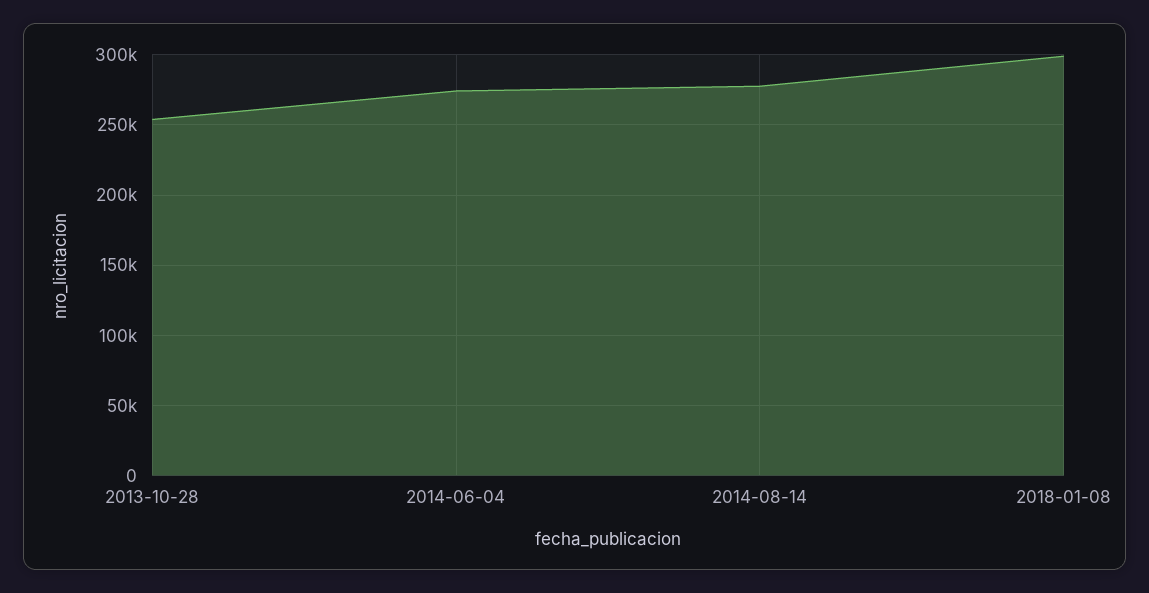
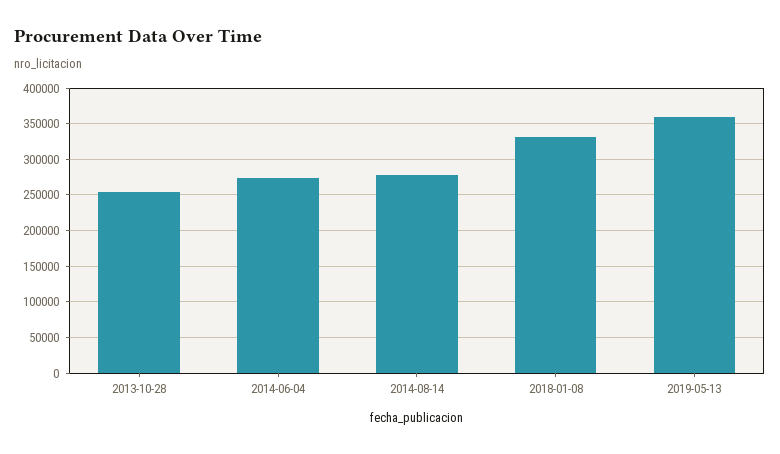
2018-01-08: 300000 -> 330000
2019-05-13: none -> 360000

